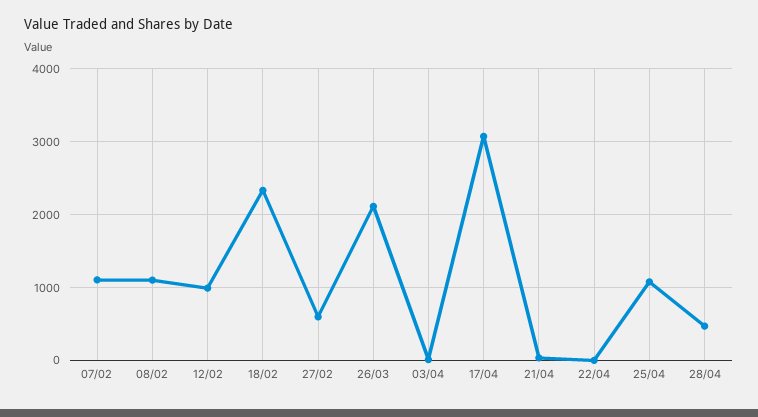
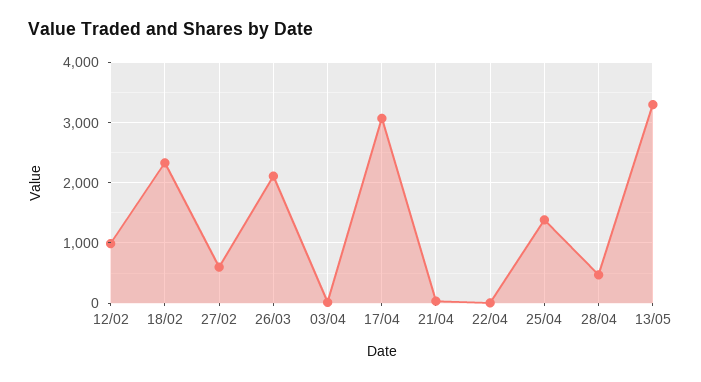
07/02: 1100 -> none
08/02: 1100 -> none
25/04: 1100 -> 1400
13/05: none -> 3300

